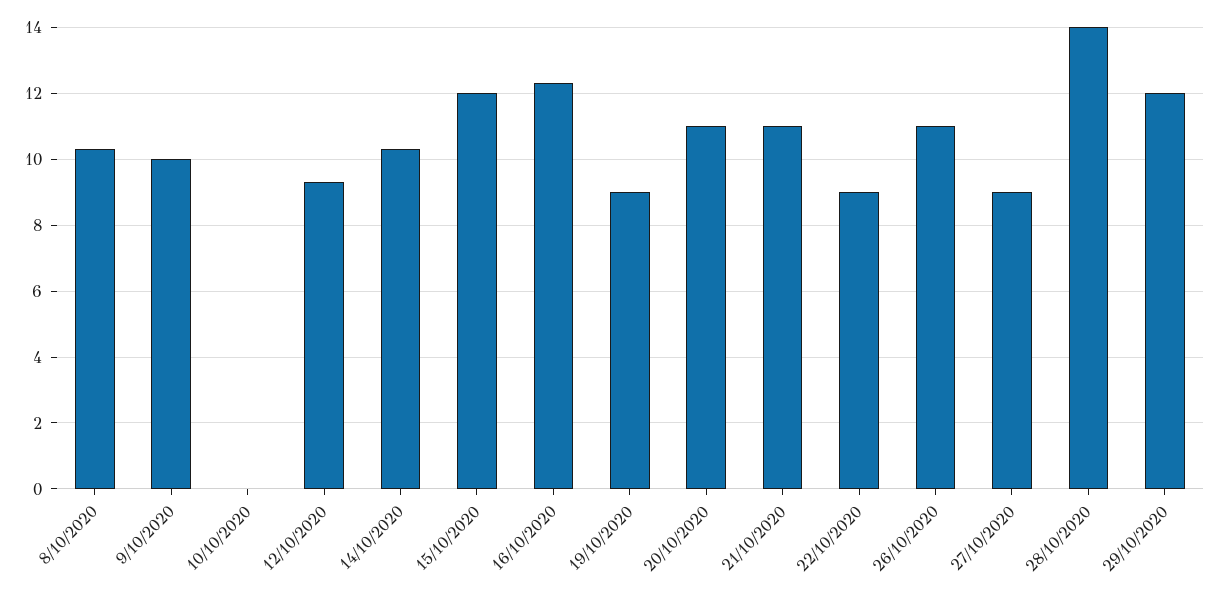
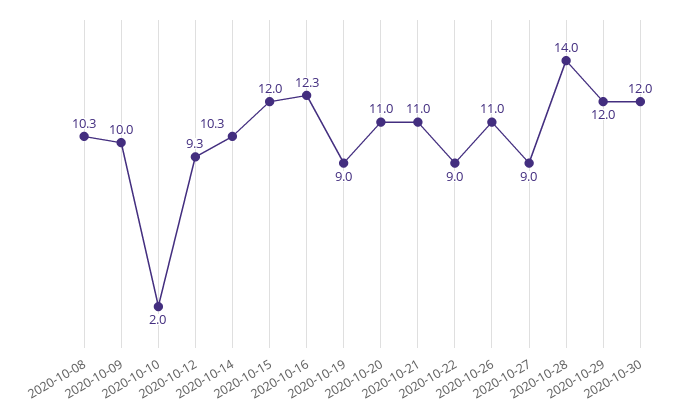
10/10/2020: 0 -> 2
2020-10-30: none -> 12

